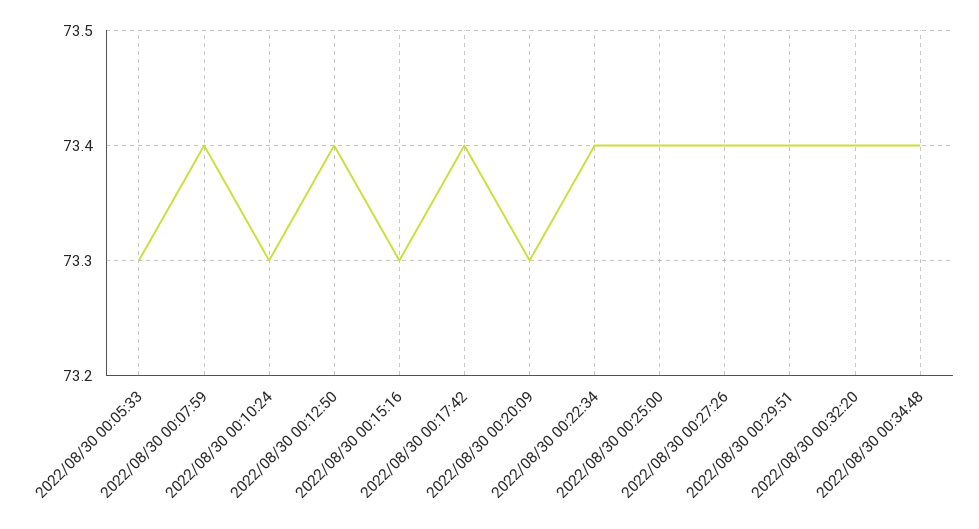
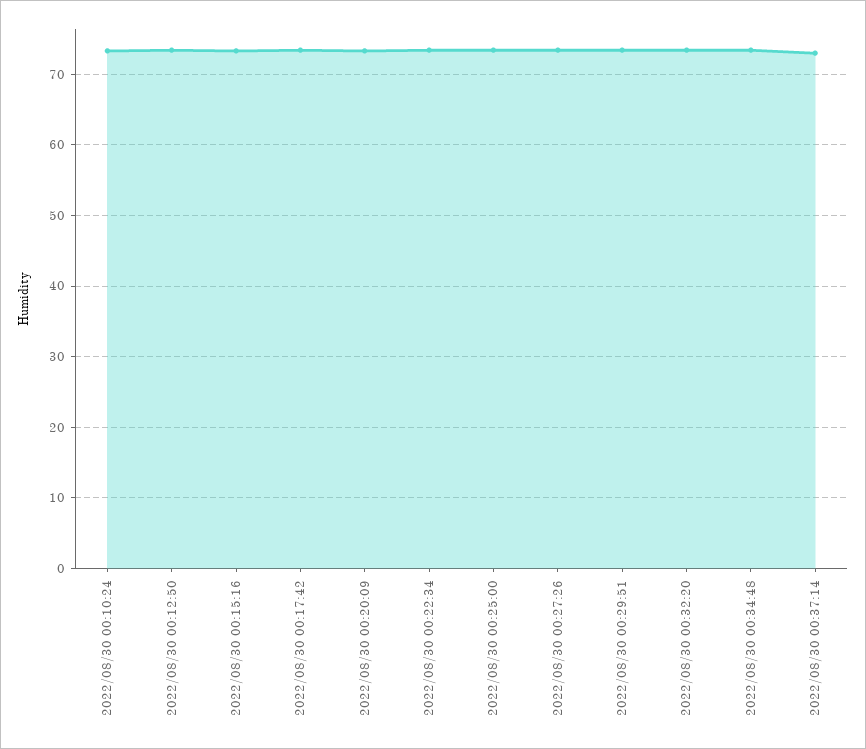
2022/08/30 00:05:33: 73.3 -> none
2022/08/30 00:07:59: 73.4 -> none
2022/08/30 00:37:14: none -> 73

